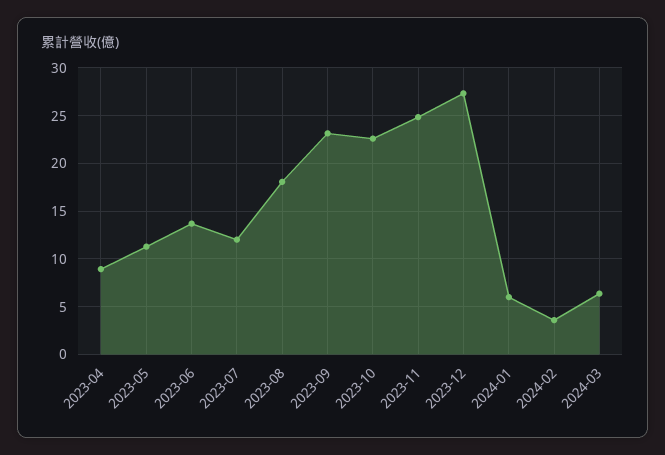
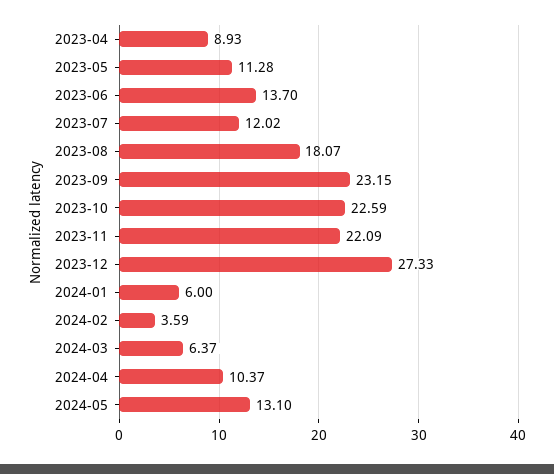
2023-11: 25 -> 22.09
2024-04: none -> 10.37
2024-05: none -> 13.1

